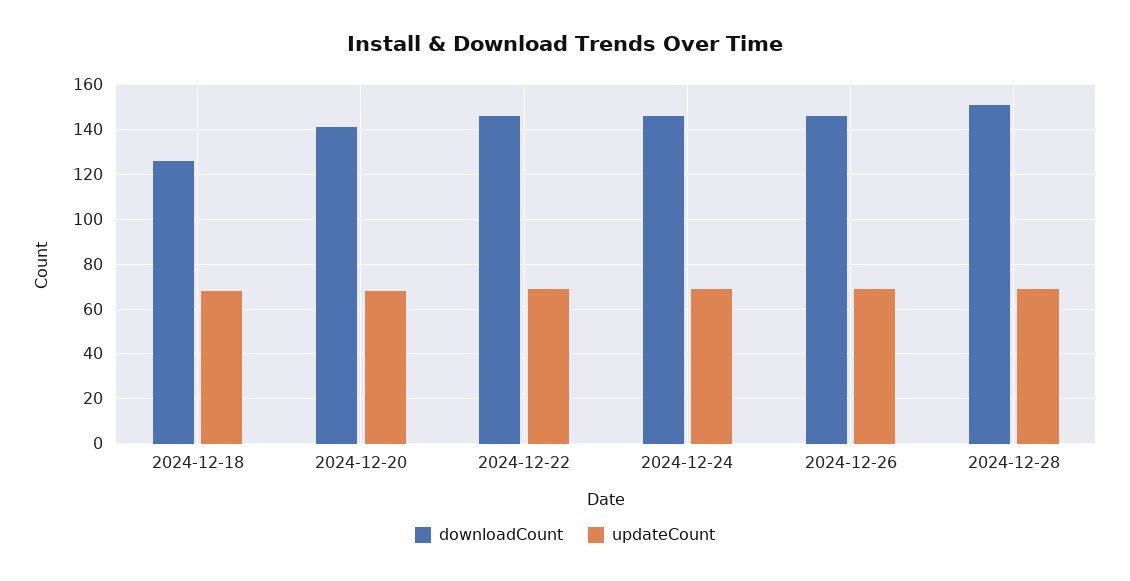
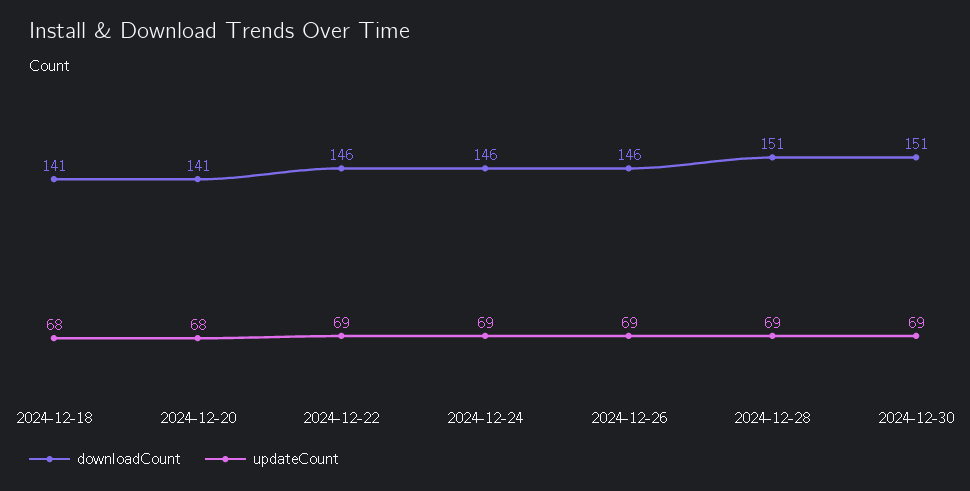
downloadCount, 2024-12-18: 125 -> 141
downloadCount, 2024-12-30: none -> 151
updateCount, 2024-12-30: none -> 69

